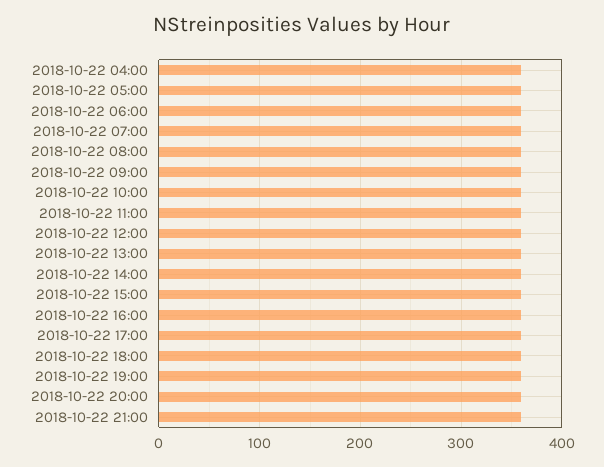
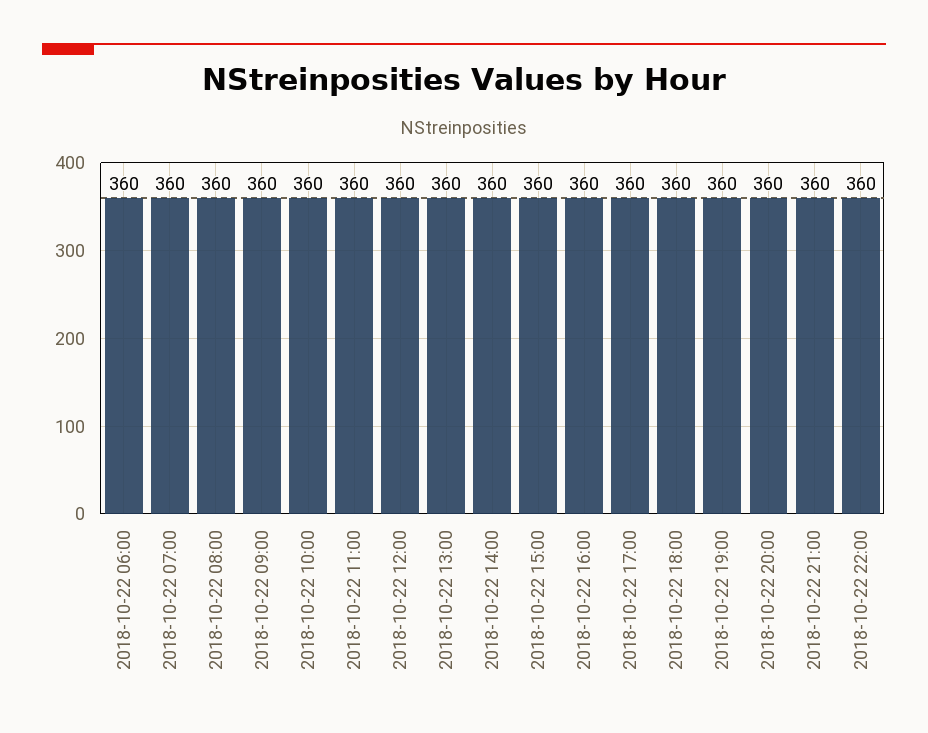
2018-10-22 04:00: 360 -> none
2018-10-22 05:00: 360 -> none
2018-10-22 22:00: none -> 360

